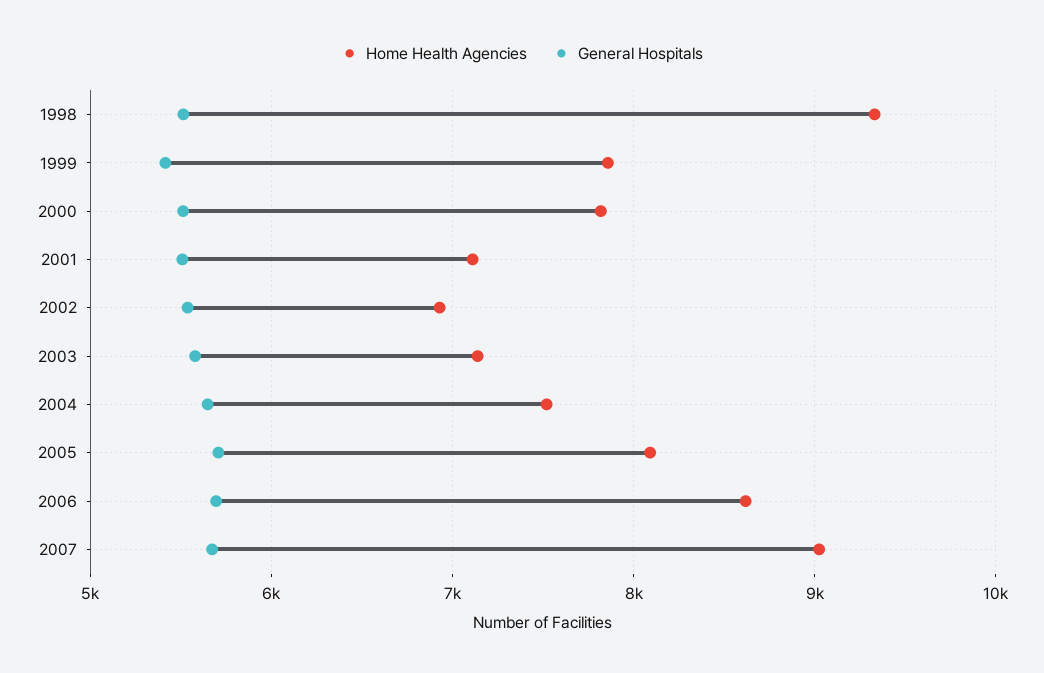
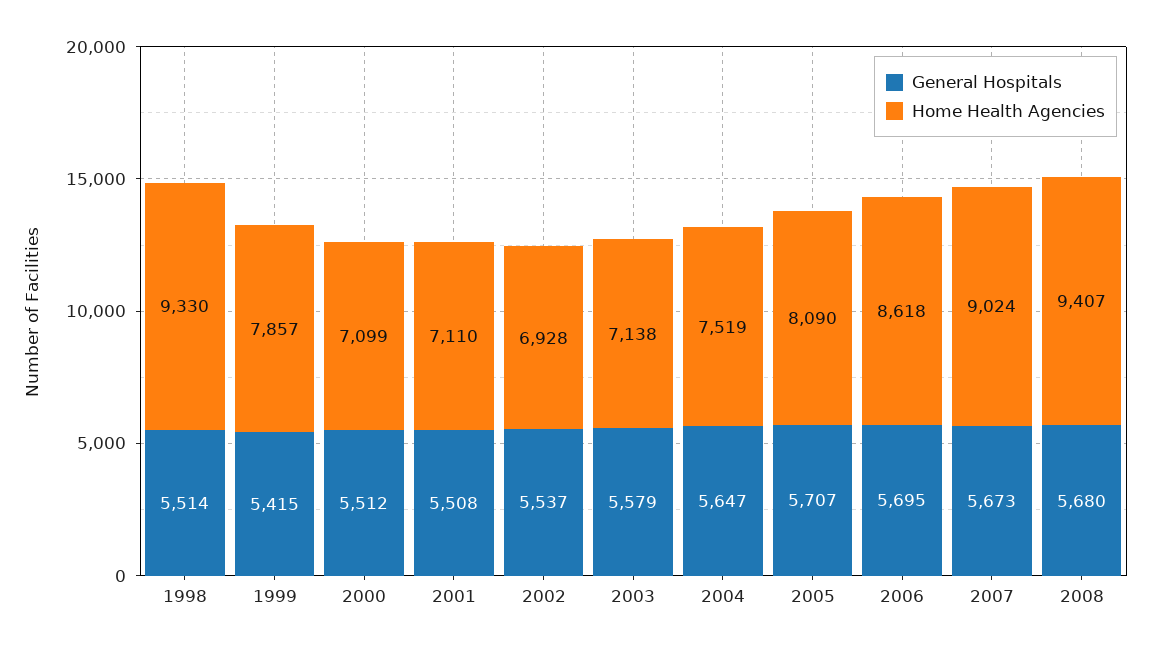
Home Health Agencies, 2000: 7800 -> 7099
General Hospitals, 2008: none -> 5680
Home Health Agencies, 2008: none -> 9407

